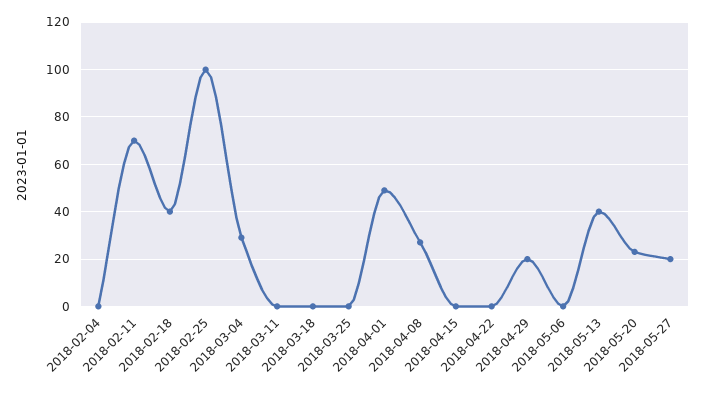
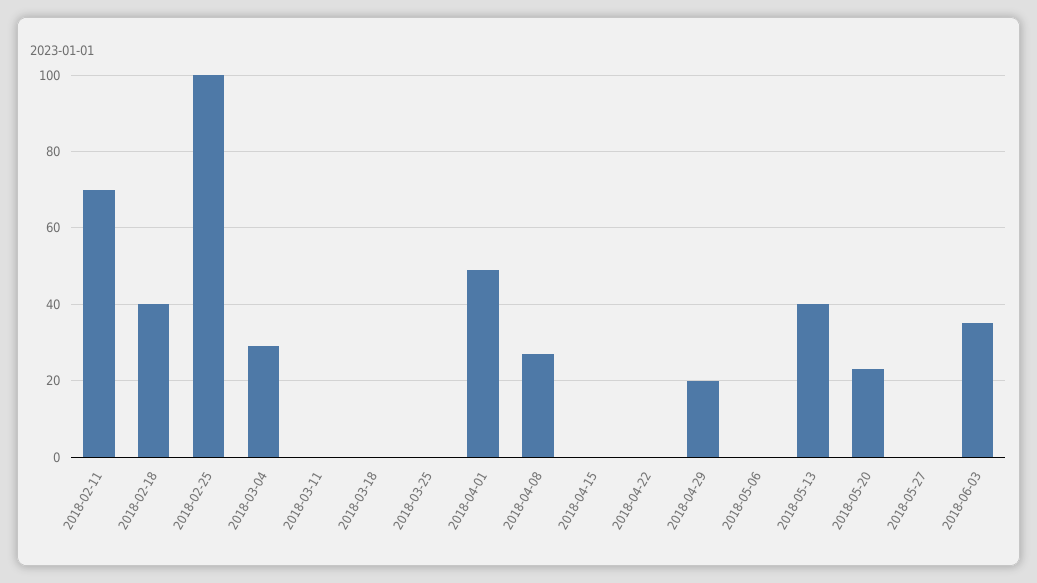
2018-02-04: 0 -> none
2018-05-27: 20 -> 0
2018-06-03: none -> 35

